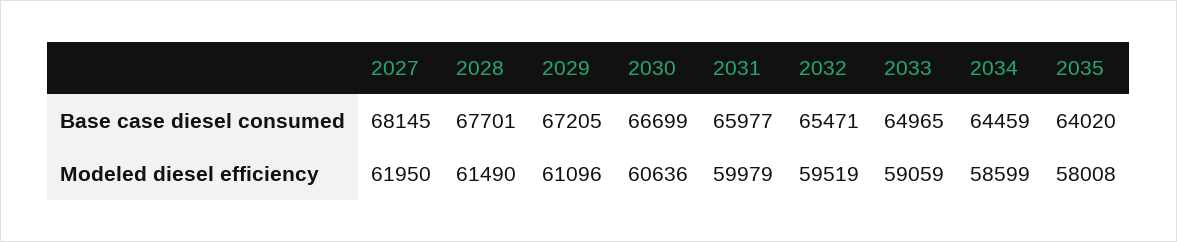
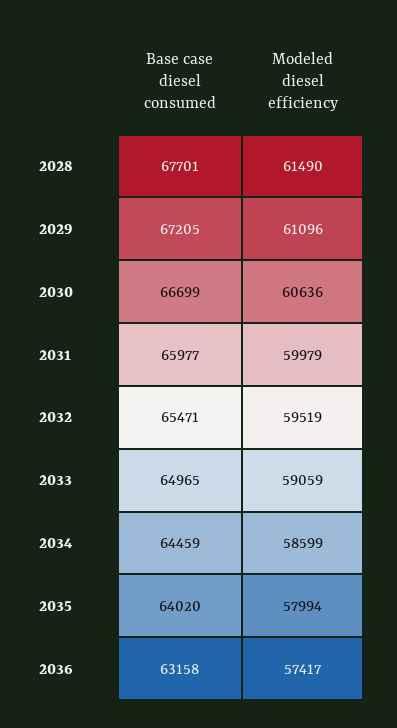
2027, Base case diesel consumed: 68145 -> none
2027, Modeled diesel efficiency: 61950 -> none
2035, Modeled diesel efficiency: 58008 -> 57994
2036, Base case diesel consumed: none -> 63158
2036, Modeled diesel efficiency: none -> 57417

